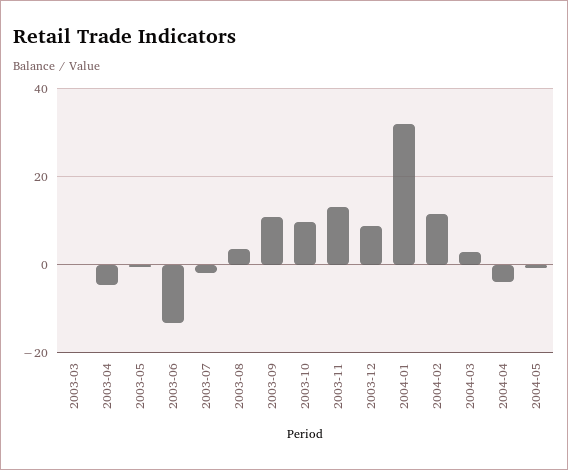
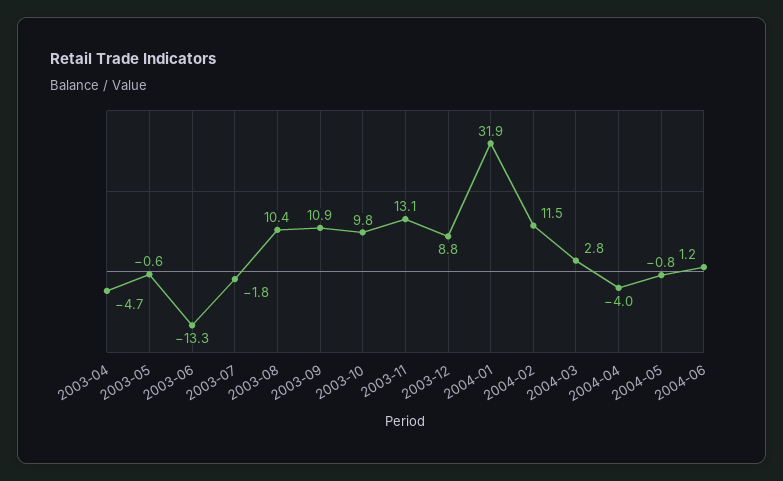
2003-03: 0 -> none
2003-08: 4 -> 10.4
2004-06: none -> 1.2

